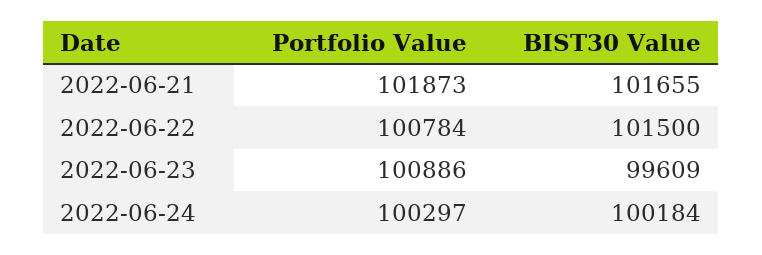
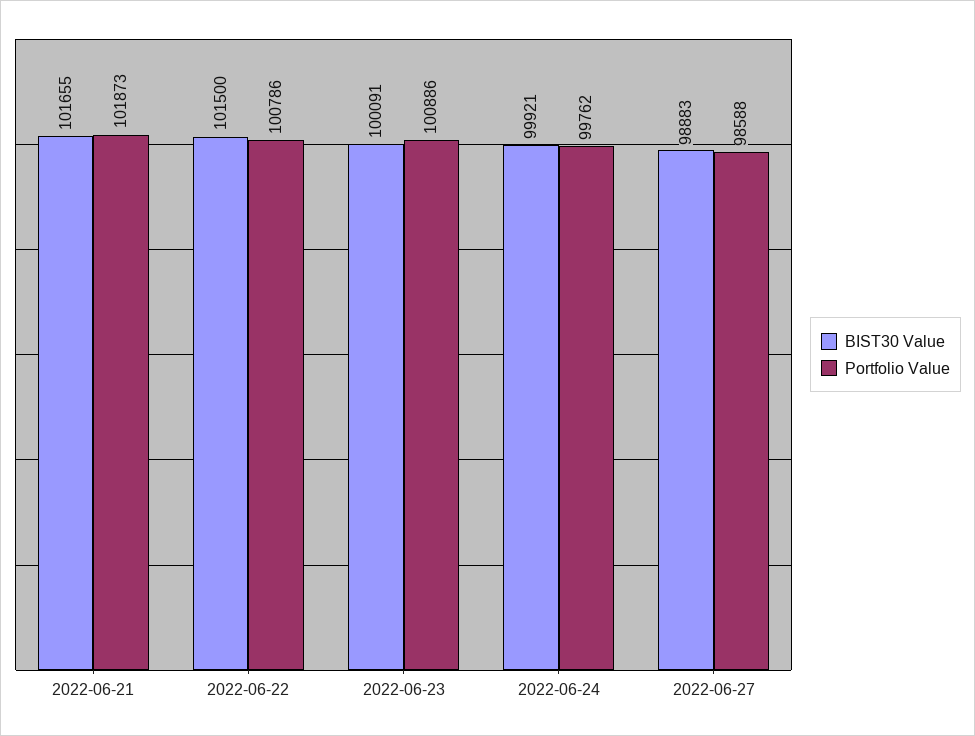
Portfolio Value, 2022-06-22: 100784 -> 100786
BIST30 Value, 2022-06-23: 99609 -> 100091
Portfolio Value, 2022-06-24: 100297 -> 99762
BIST30 Value, 2022-06-24: 100184 -> 99921
BIST30 Value, 2022-06-27: none -> 98883
Portfolio Value, 2022-06-27: none -> 98588

